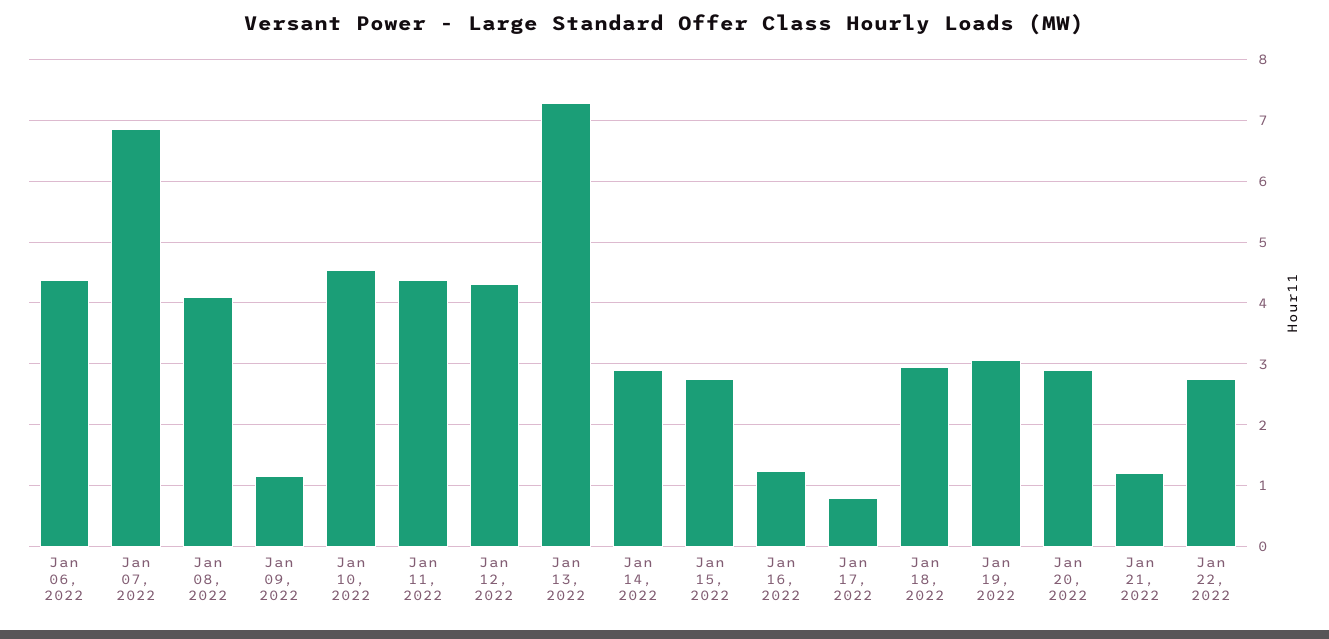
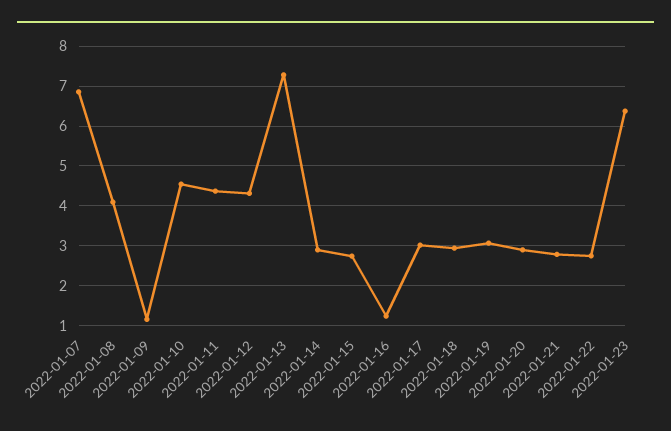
Jan 06, 2022: 4.4 -> none
Jan 17, 2022: 0.8 -> 3
Jan 21, 2022: 1.2 -> 2.8
2022-01-23: none -> 6.4

